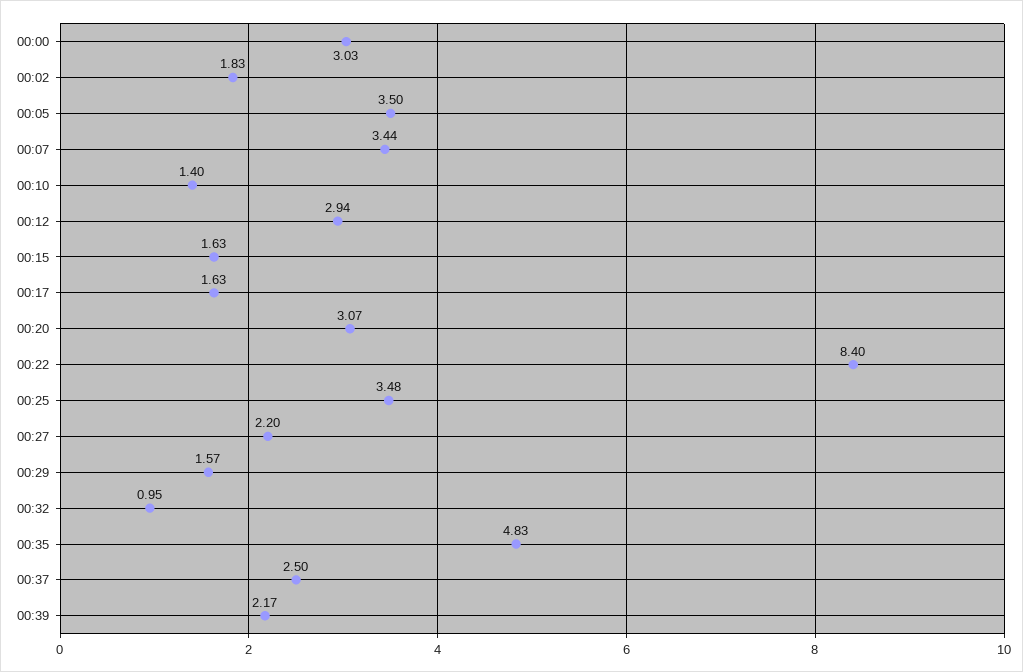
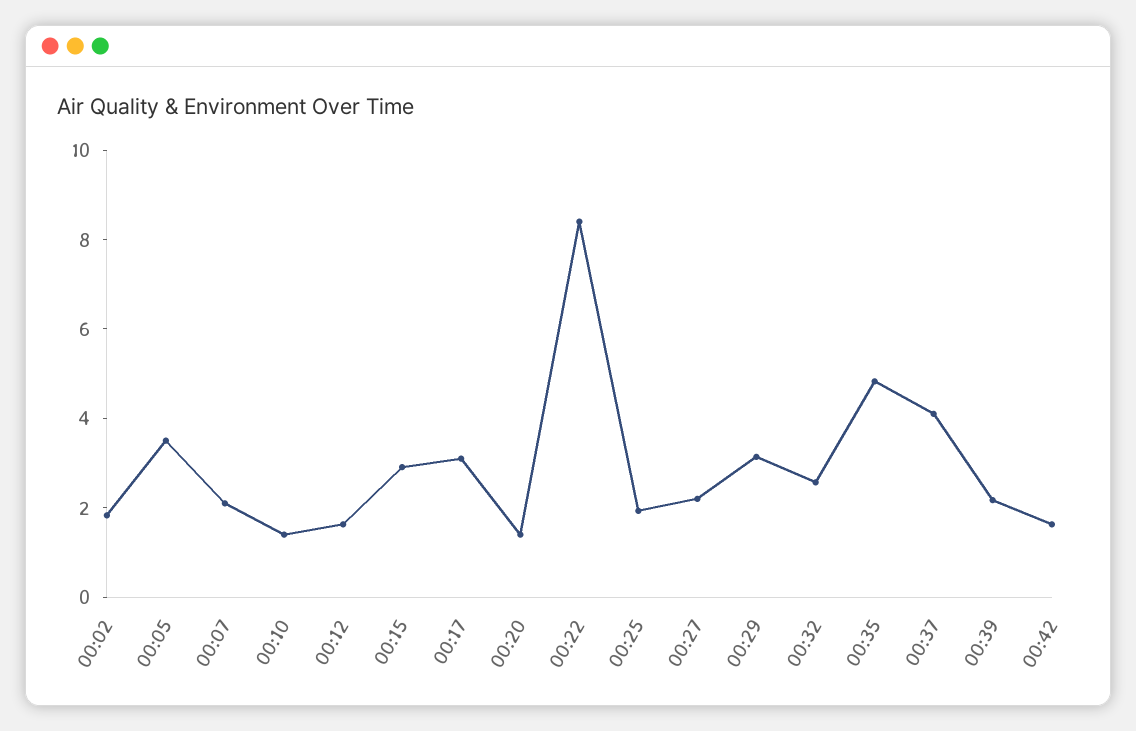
00:00: 3.03 -> none
00:07: 3.44 -> 2
00:12: 2.94 -> 1.5
00:15: 1.63 -> 3
00:17: 1.63 -> 3
00:20: 3.07 -> 1.5
00:25: 3.48 -> 2
00:29: 1.57 -> 3
00:32: 0.95 -> 2.5
00:37: 2.5 -> 4
00:42: none -> 1.5

